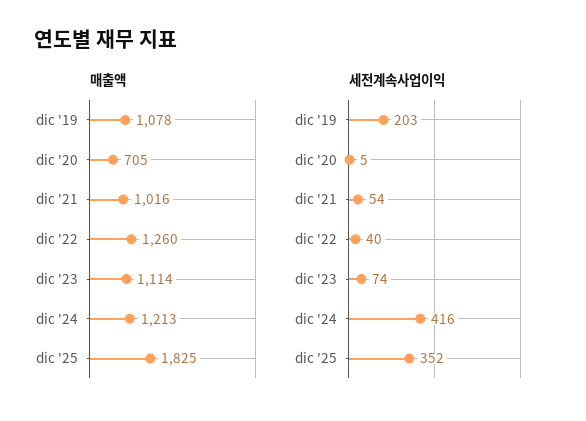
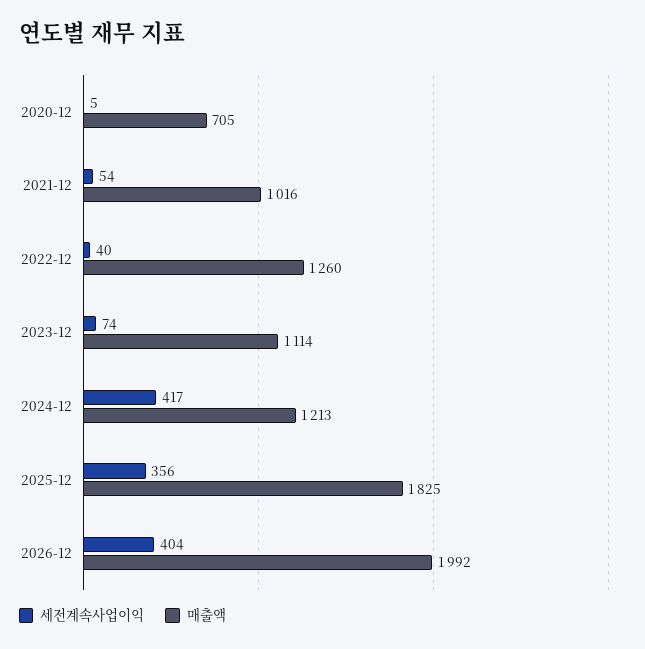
매출액, dic '19: 1078 -> none
세전계속사업이익, dic '19: 203 -> none
세전계속사업이익, dic '24: 416 -> 417
세전계속사업이익, dic '25: 352 -> 356
세전계속사업이익, 2026-12: none -> 404
매출액, 2026-12: none -> 1992

